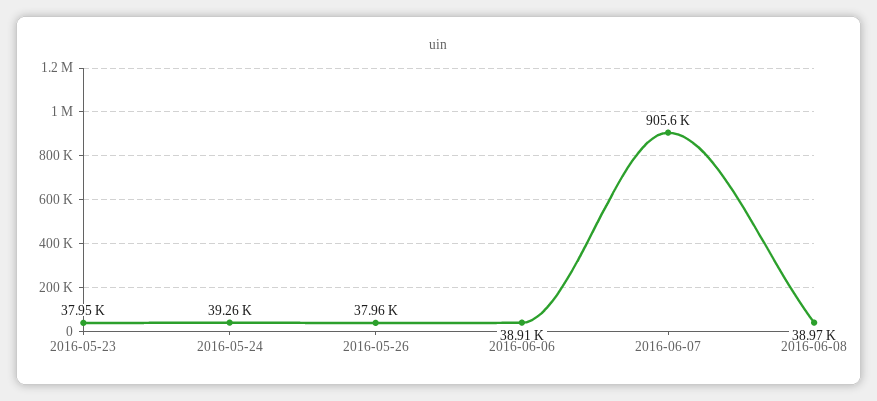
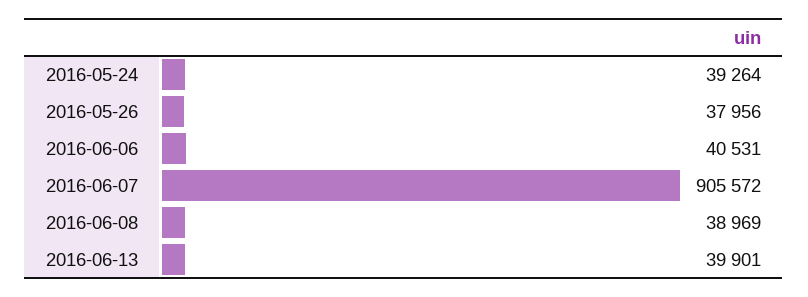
2016-05-23: 37950 -> none
2016-06-06: 38910 -> 40531
2016-06-13: none -> 39901

